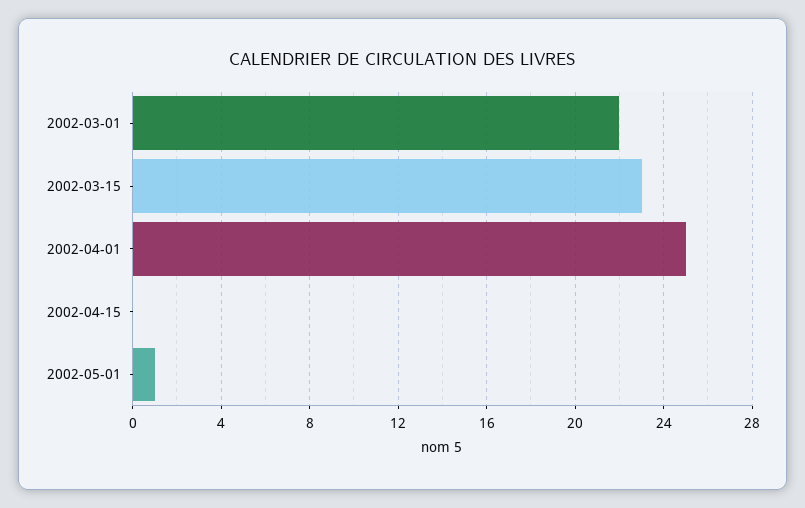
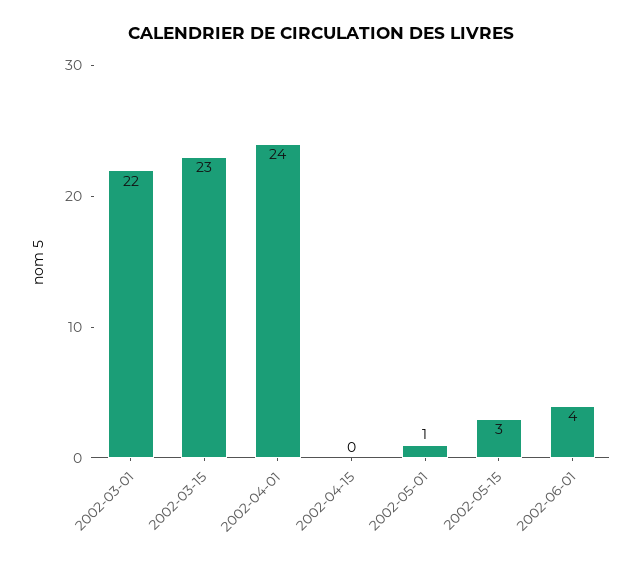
2002-04-01: 25 -> 24
2002-05-15: none -> 3
2002-06-01: none -> 4

